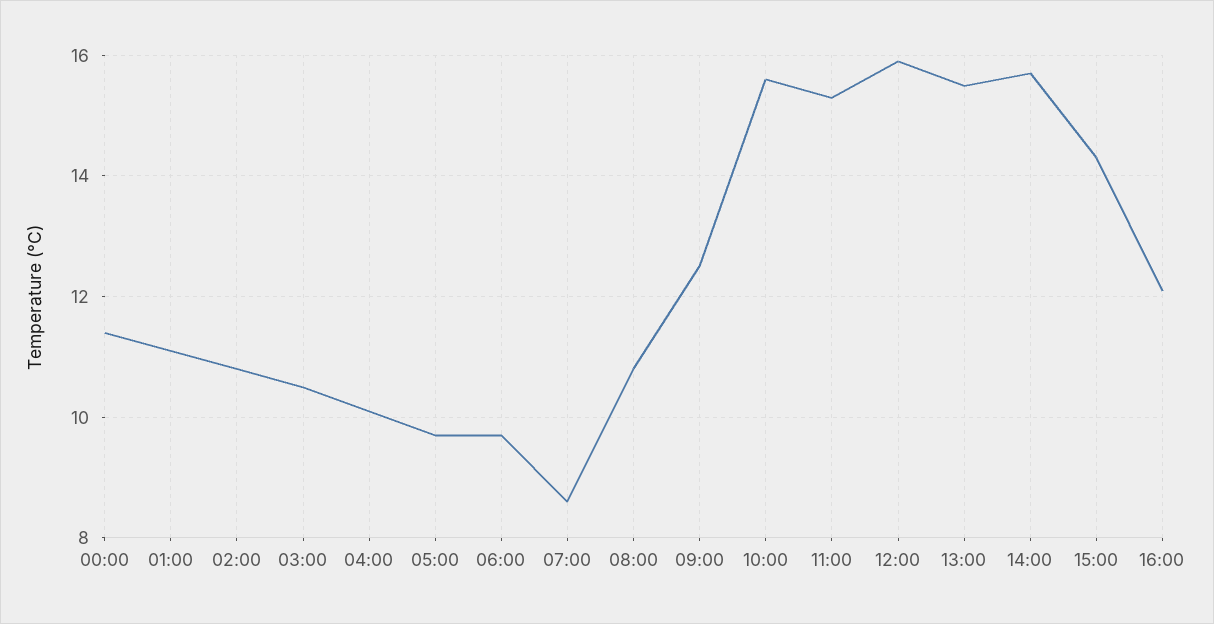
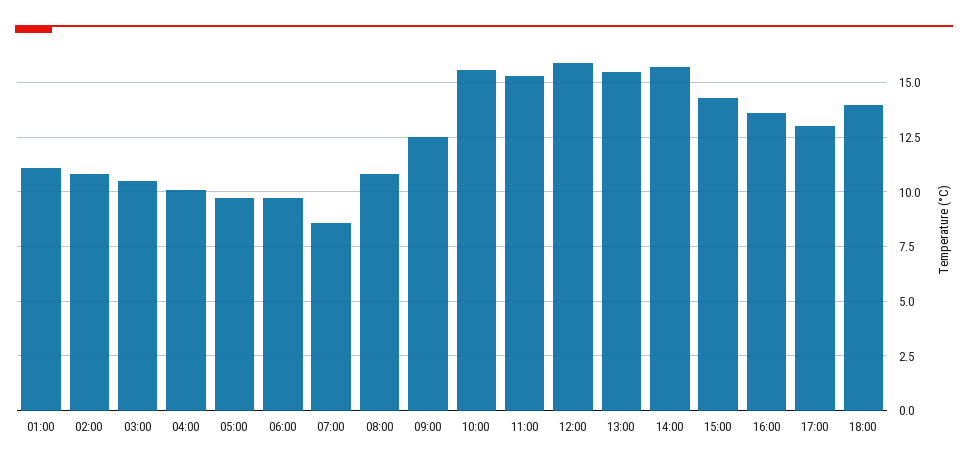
00:00: 11.5 -> none
16:00: 12 -> 13.5
17:00: none -> 13
18:00: none -> 14

